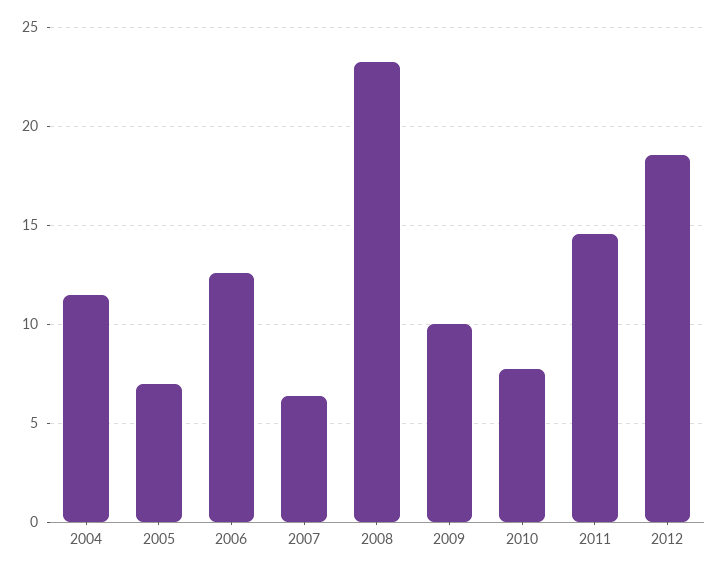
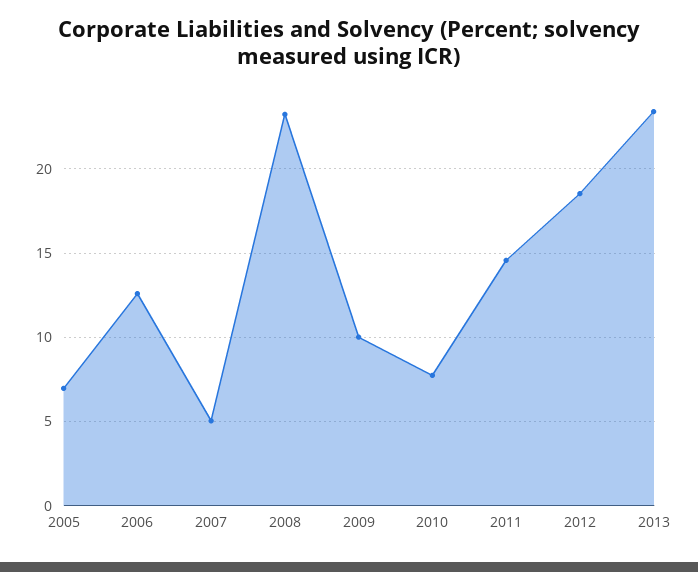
2004: 11.5 -> none
2007: 6.5 -> 5
2013: none -> 23.5

